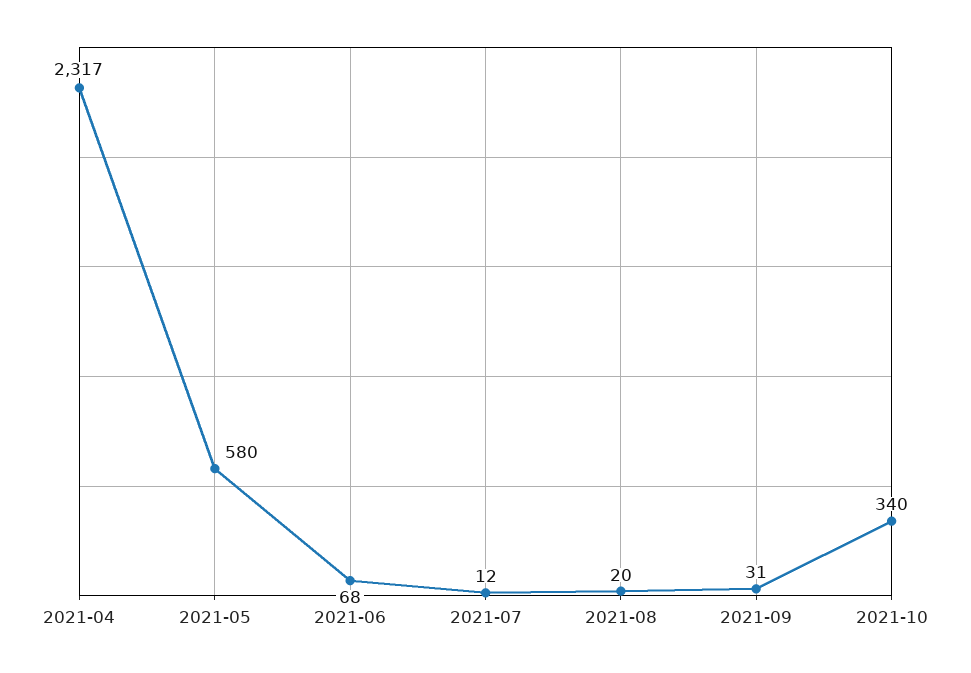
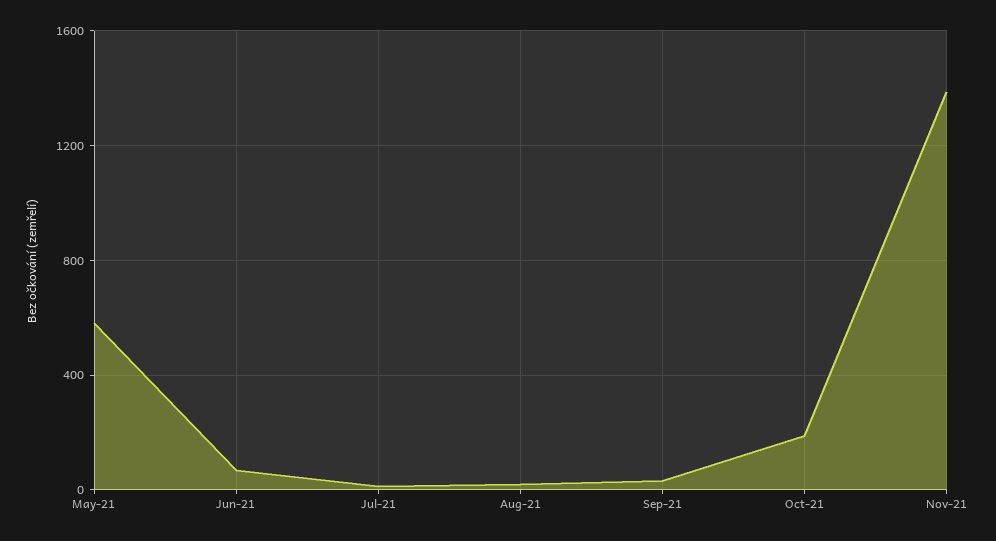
2021-04: 2317 -> none
2021-10: 340 -> 200
Nov-21: none -> 1400

